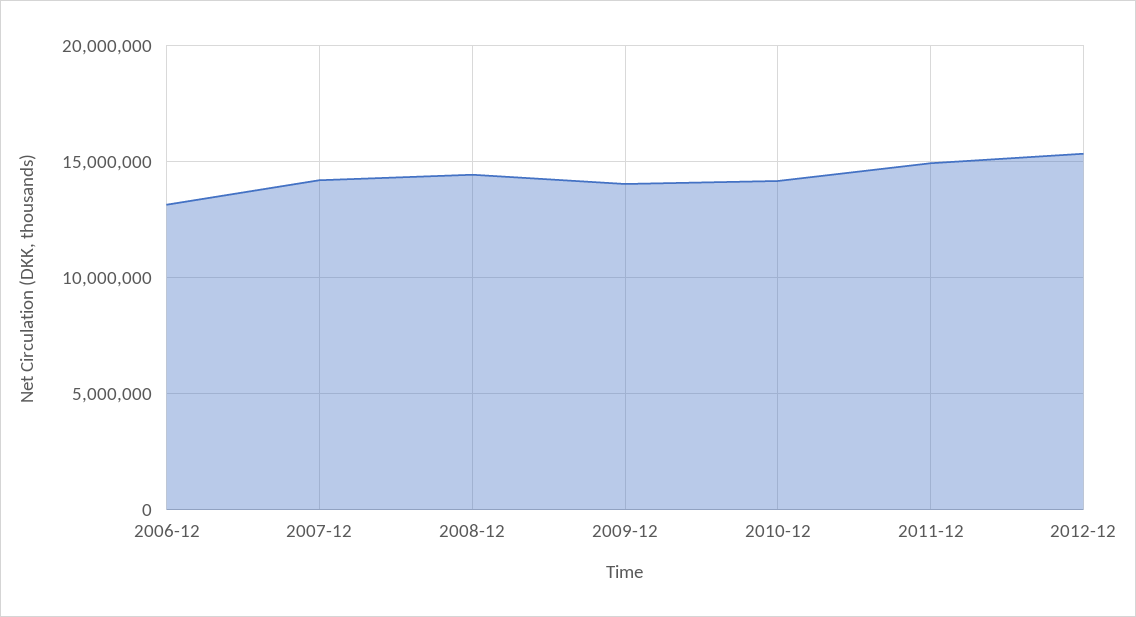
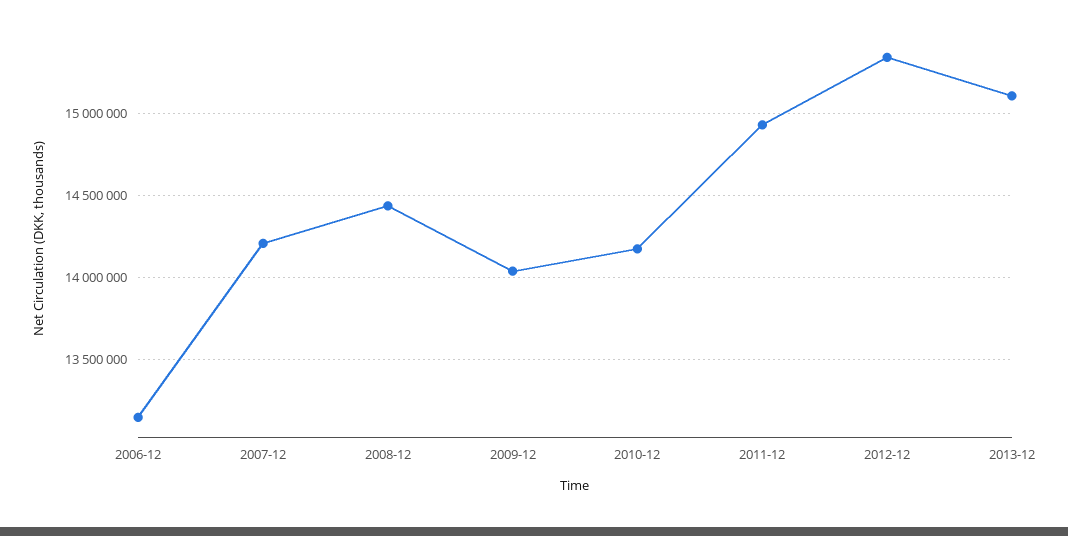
2013-12: none -> 15100000

